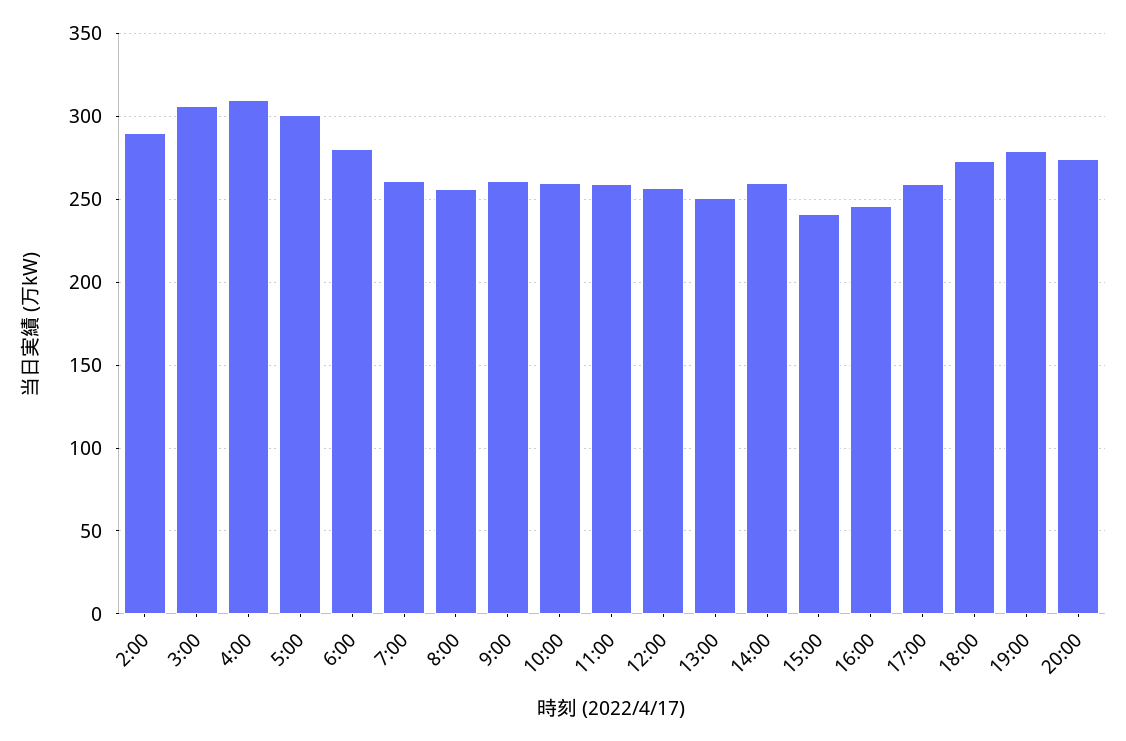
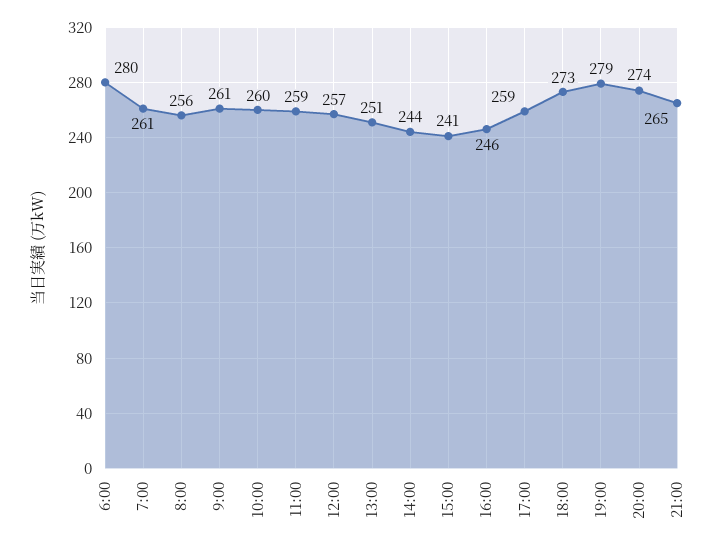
2:00: 290 -> none
3:00: 305 -> none
4:00: 310 -> none
5:00: 300 -> none
14:00: 260 -> 244
21:00: none -> 265

